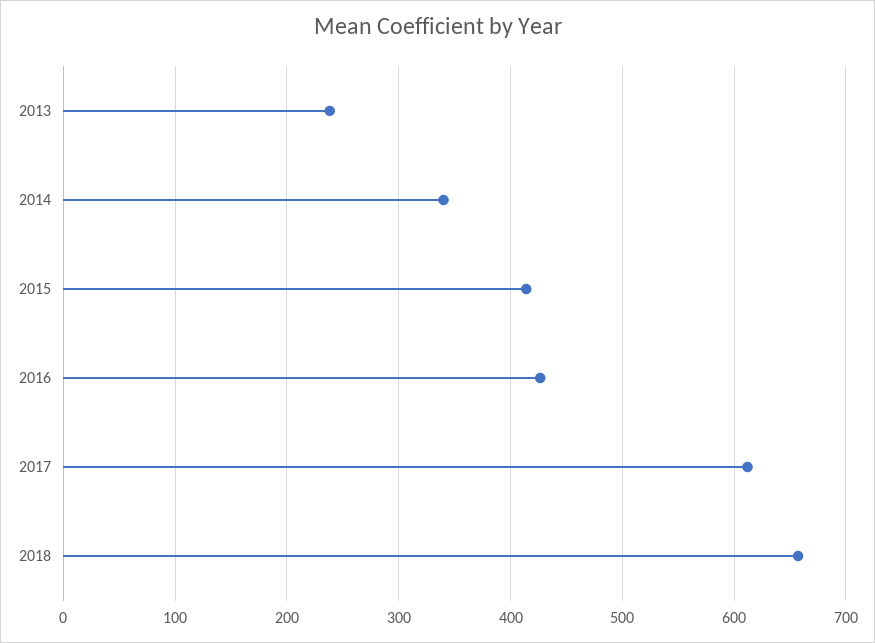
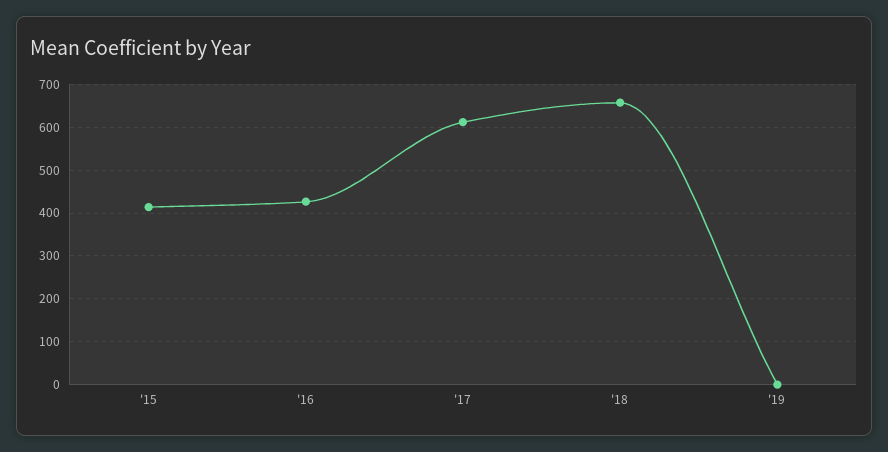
2013: 240 -> none
2014: 340 -> none
'19: none -> 0

